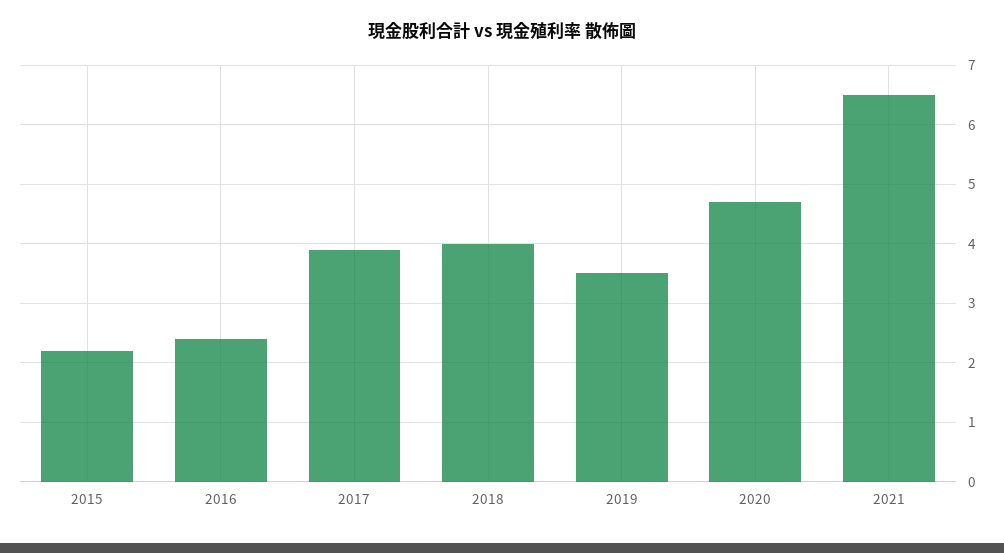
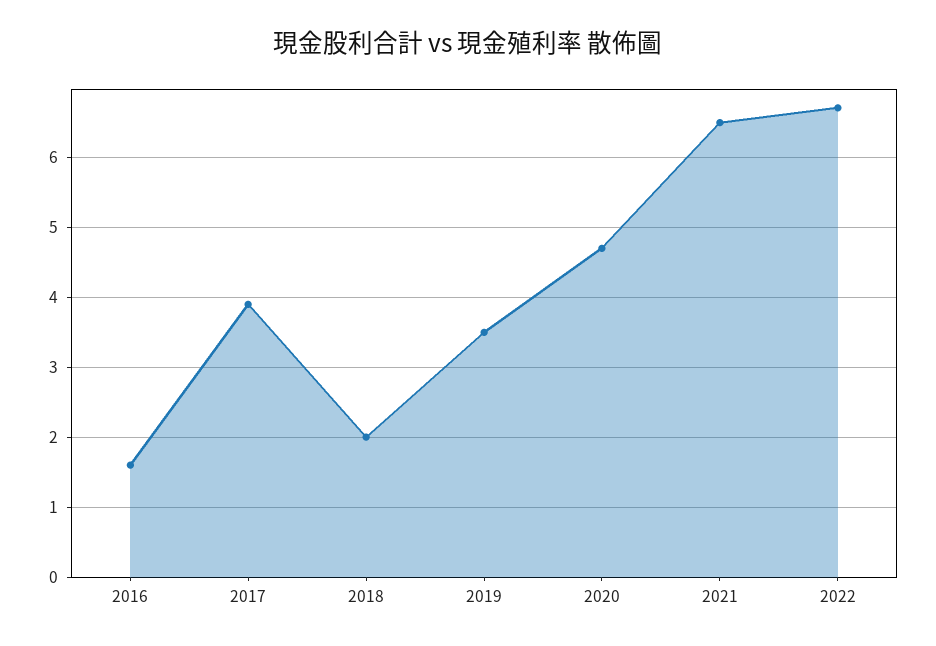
2015: 2.2 -> none
2016: 2.4 -> 1.6
2018: 4 -> 2
2022: none -> 6.7

